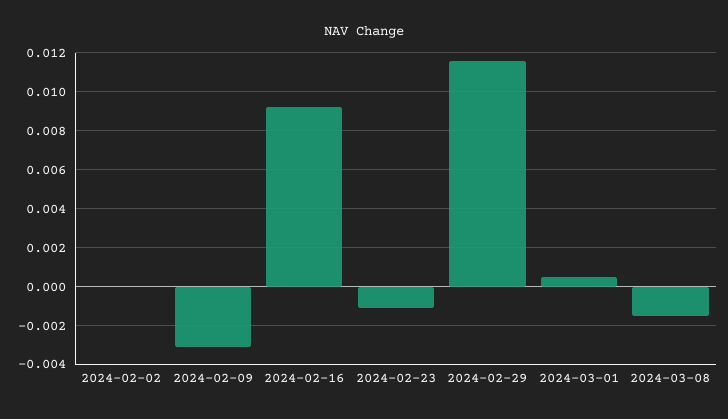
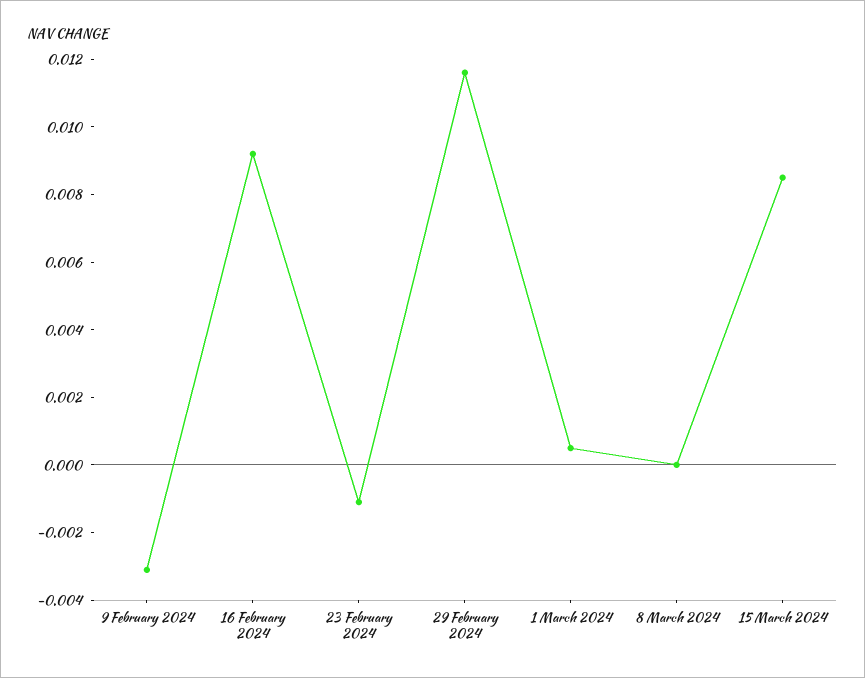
2024-02-02: 0 -> none
2024-03-08: -0.0015 -> 0
15 March 2024: none -> 0.0085

